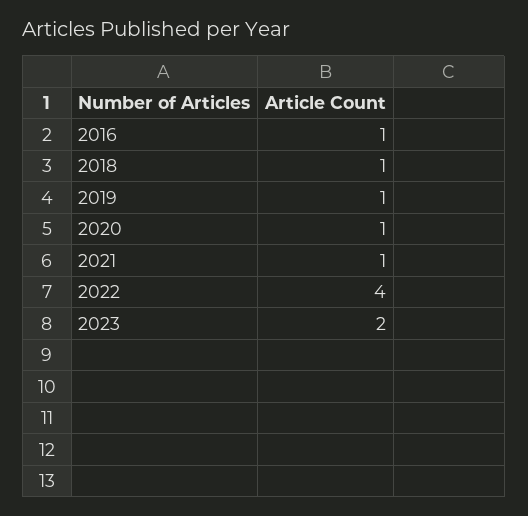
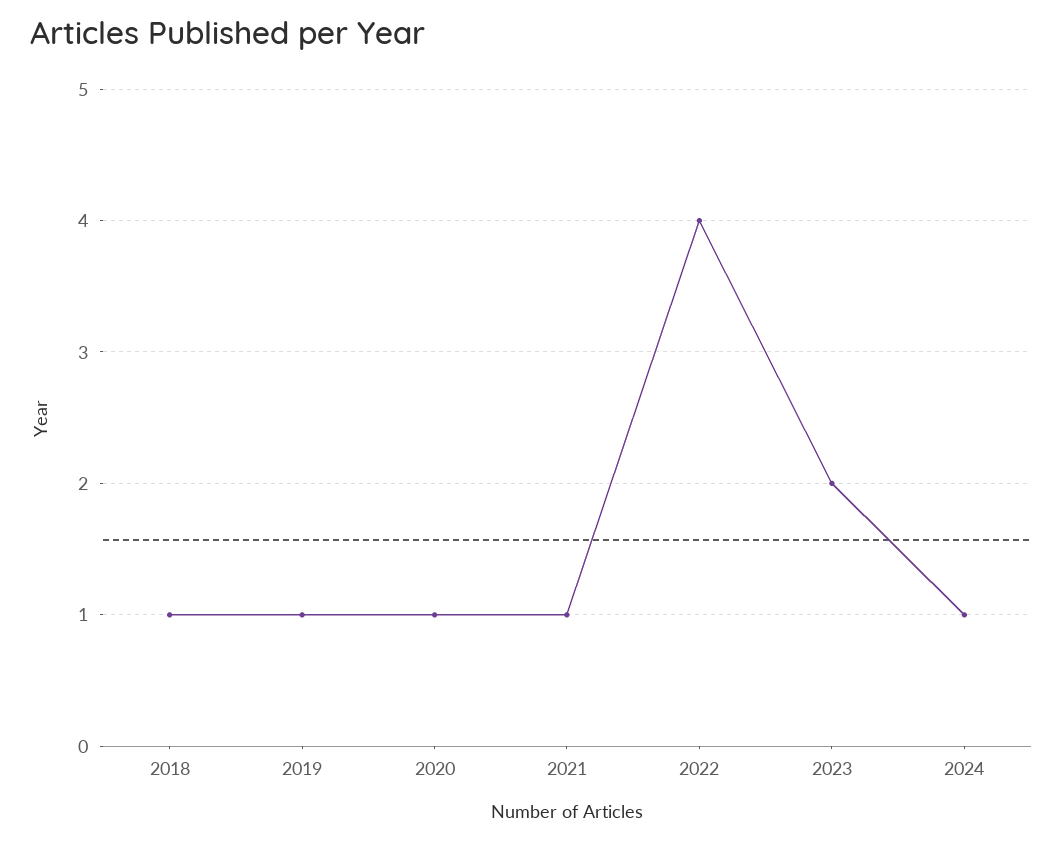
2016: 1 -> none
2024: none -> 1

